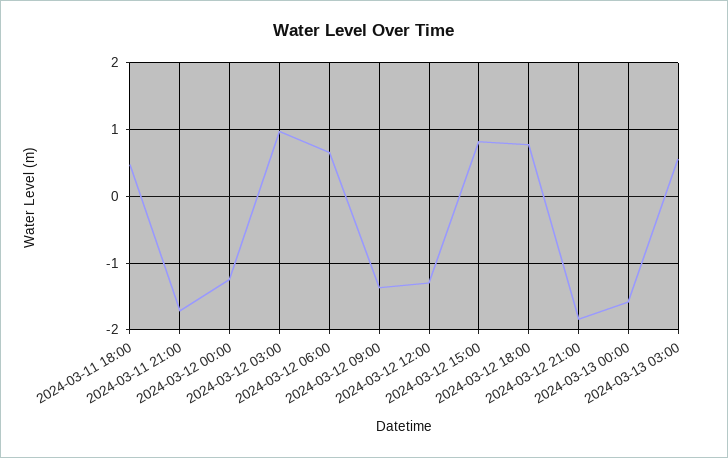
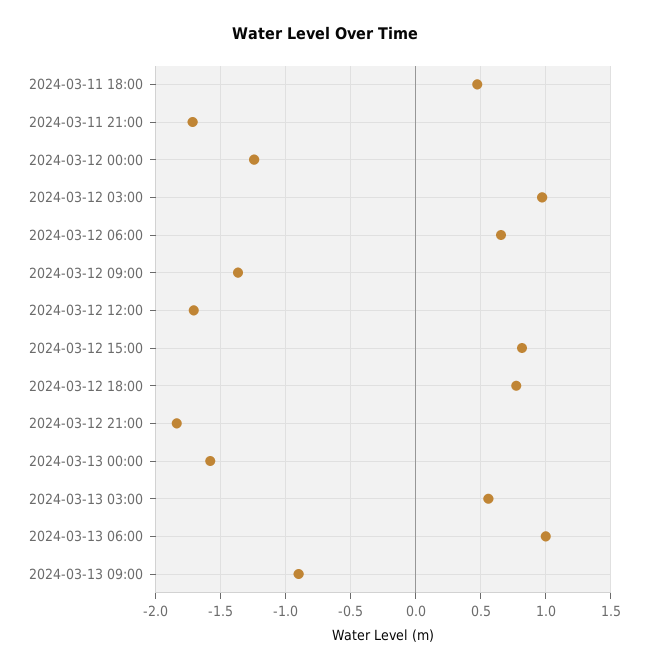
2024-03-12 12:00: -1.3 -> -1.7
2024-03-13 06:00: none -> 1
2024-03-13 09:00: none -> -0.9

